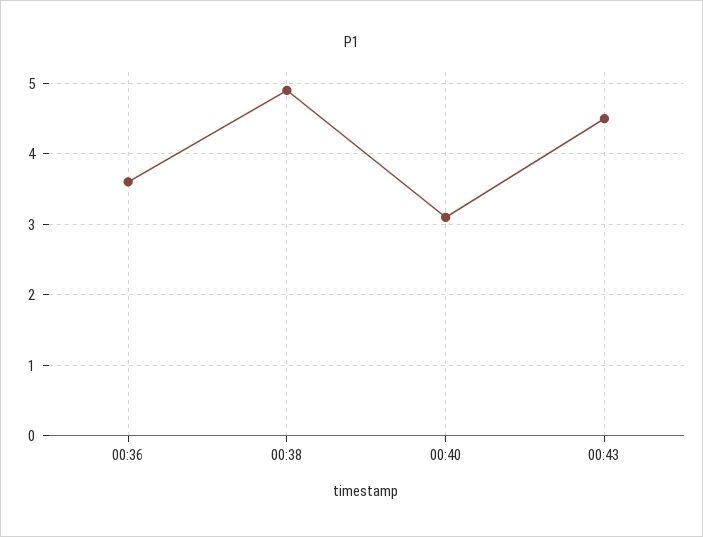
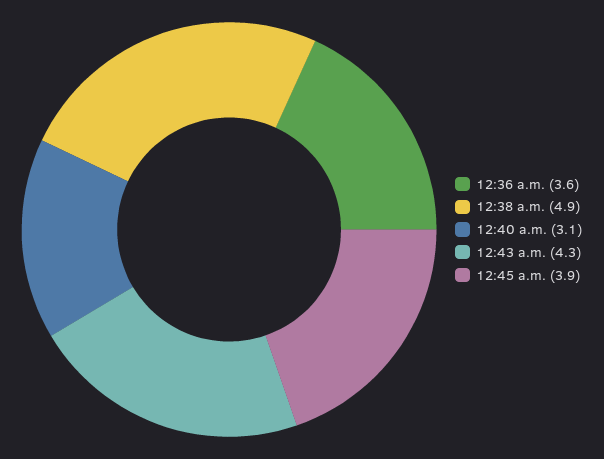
00:43: 4.5 -> 4.3
12:45 a.m.: none -> 3.9

